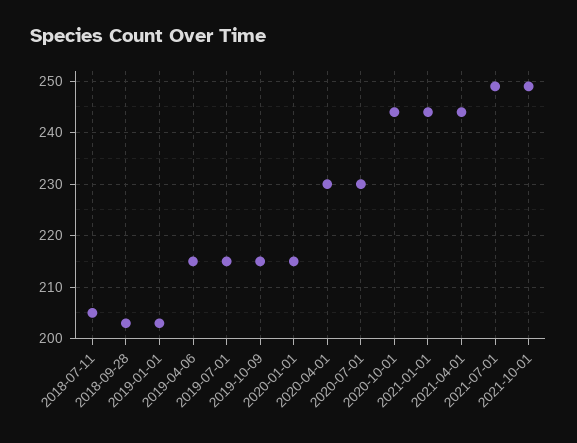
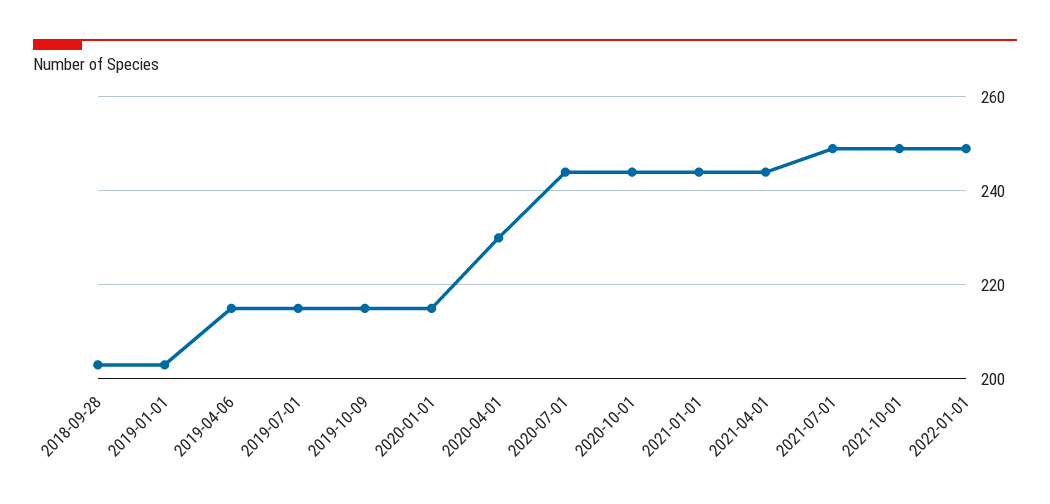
2018-07-11: 205 -> none
2020-07-01: 230 -> 245
2022-01-01: none -> 250

